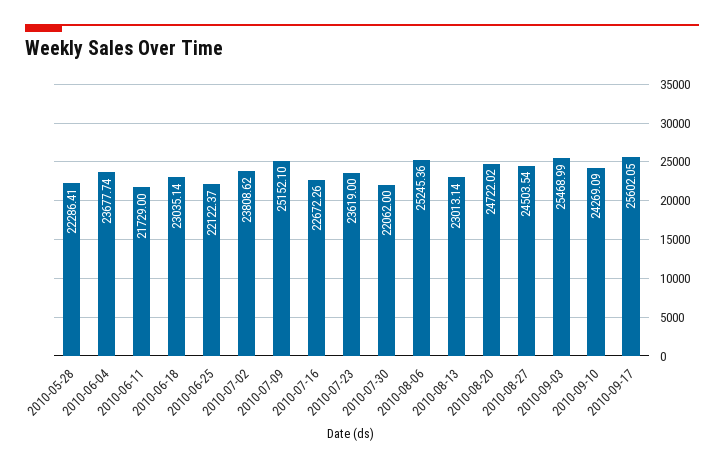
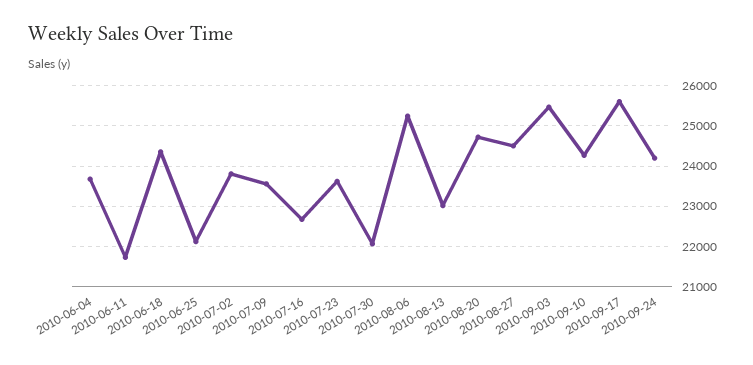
2010-05-28: 22286.41 -> none
2010-06-18: 23035.14 -> 24400
2010-07-09: 25152.1 -> 23600
2010-09-24: none -> 24200

